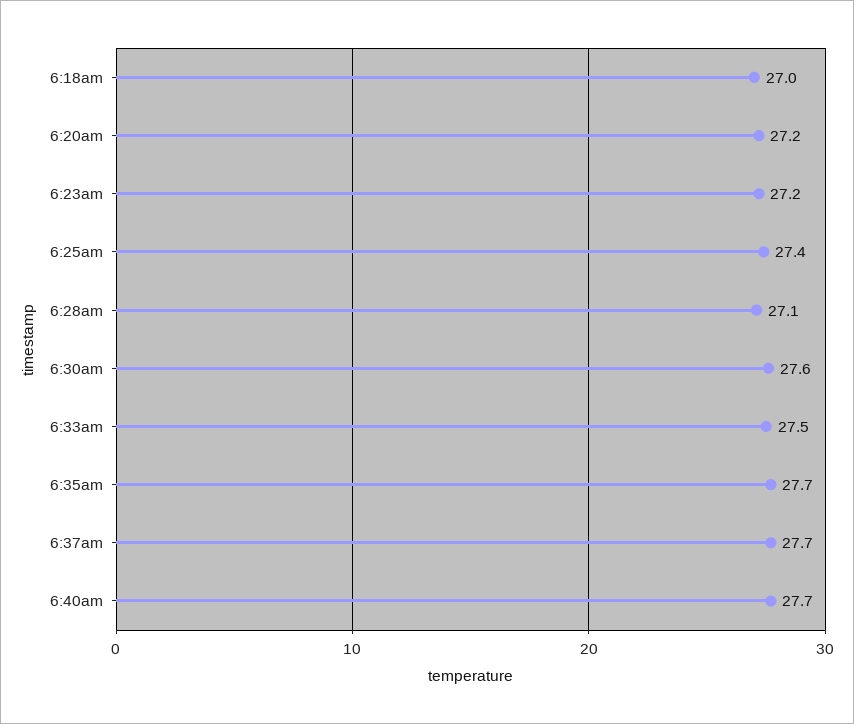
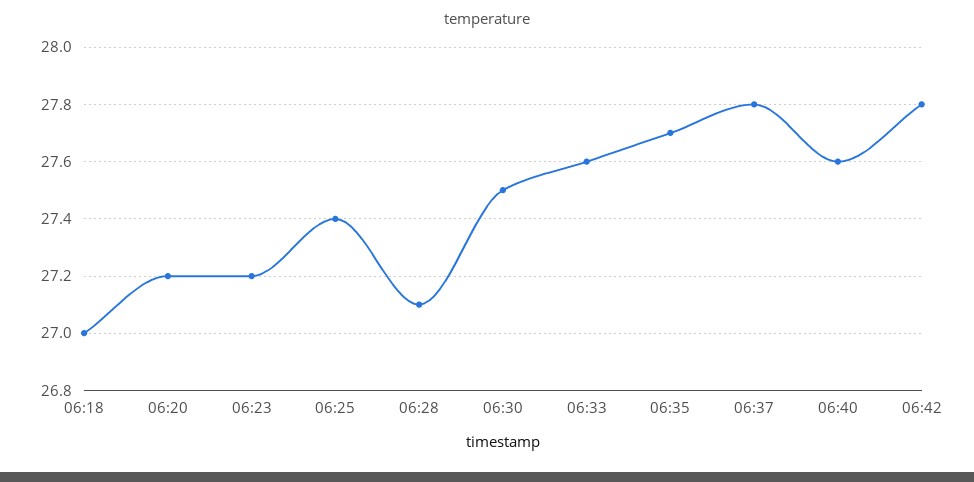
6:30am: 27.6 -> 27.5
6:33am: 27.5 -> 27.6
6:37am: 27.7 -> 27.8
6:40am: 27.7 -> 27.6
06:42: none -> 27.8

